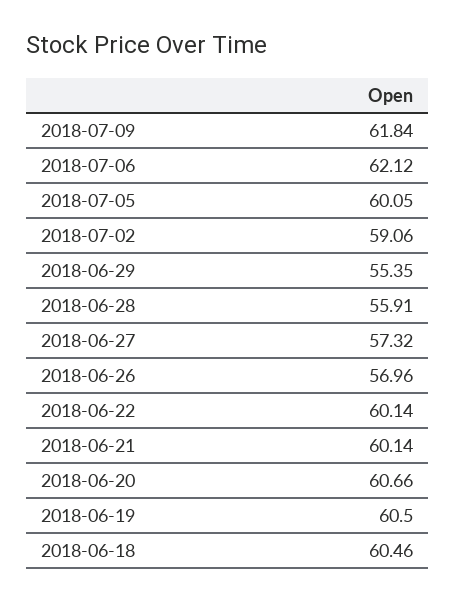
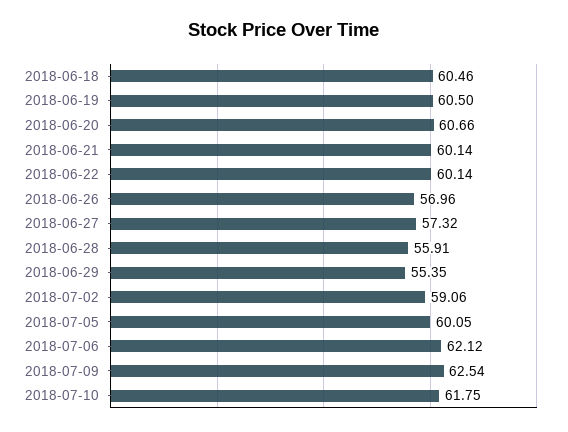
2018-07-09: 61.84 -> 62.54
2018-07-10: none -> 61.75

